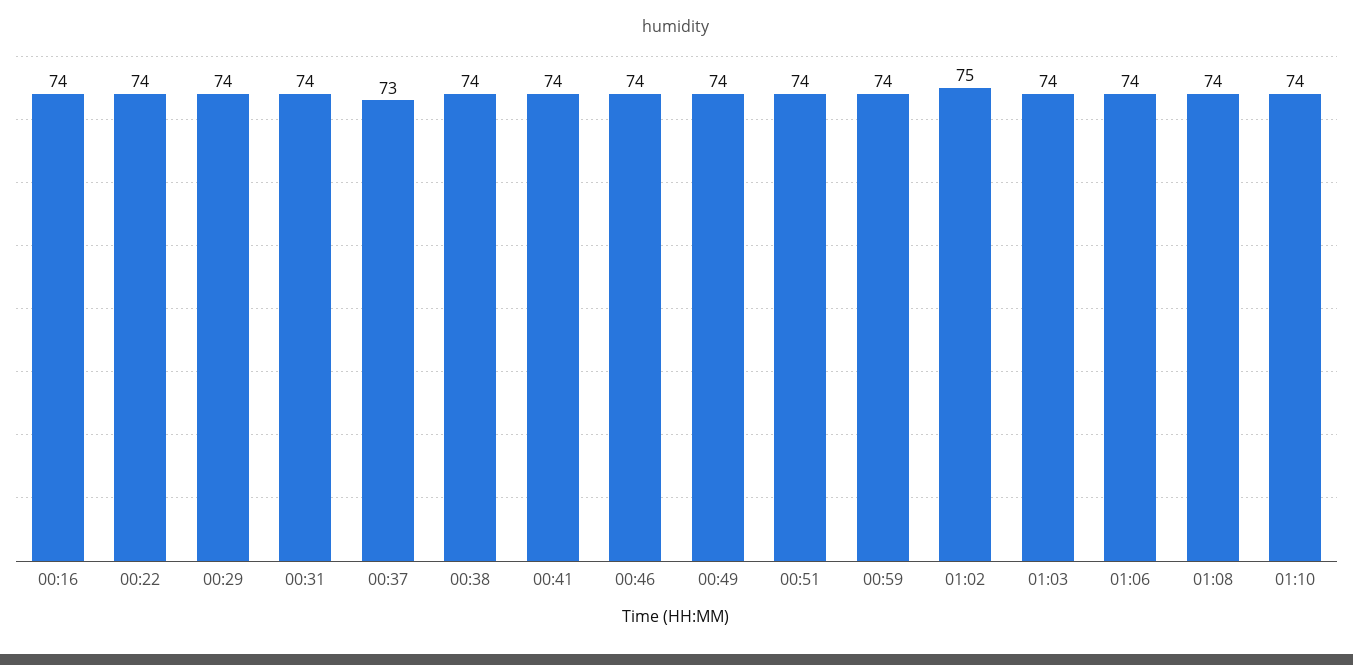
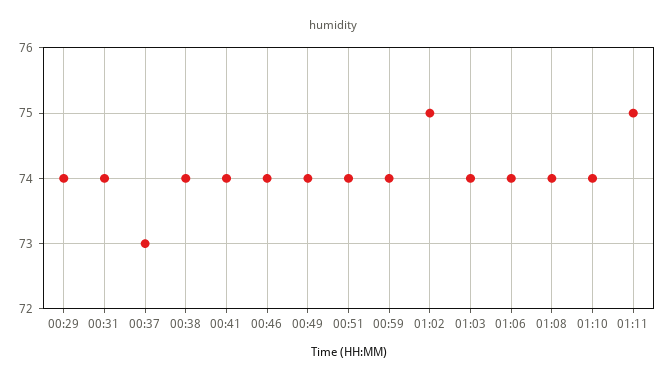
00:16: 74 -> none
00:22: 74 -> none
01:11: none -> 75

